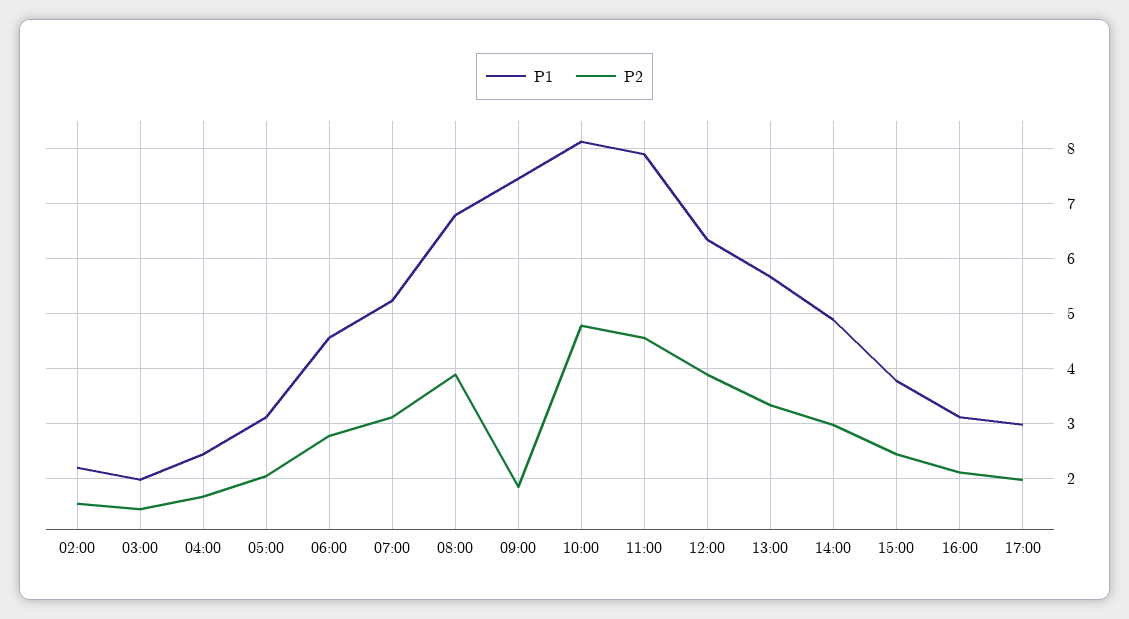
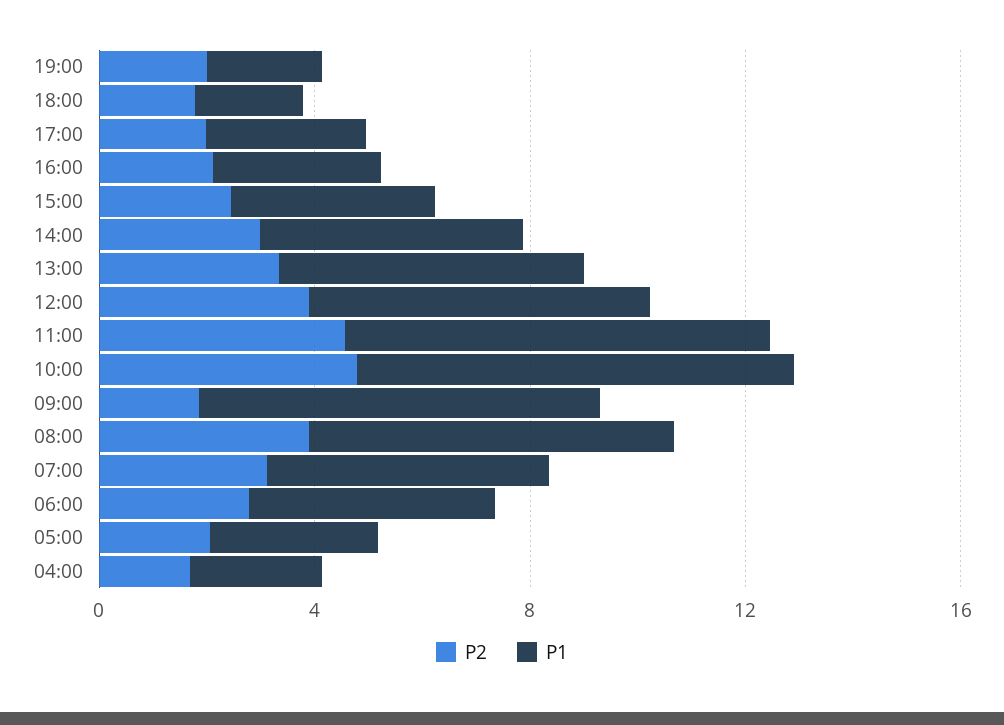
P1, 02:00: 2.2 -> none
P2, 02:00: 1.6 -> none
P1, 03:00: 2 -> none
P2, 03:00: 1.4 -> none
P2, 19:00: none -> 2
P1, 19:00: none -> 2
P2, 18:00: none -> 2
P1, 18:00: none -> 2

